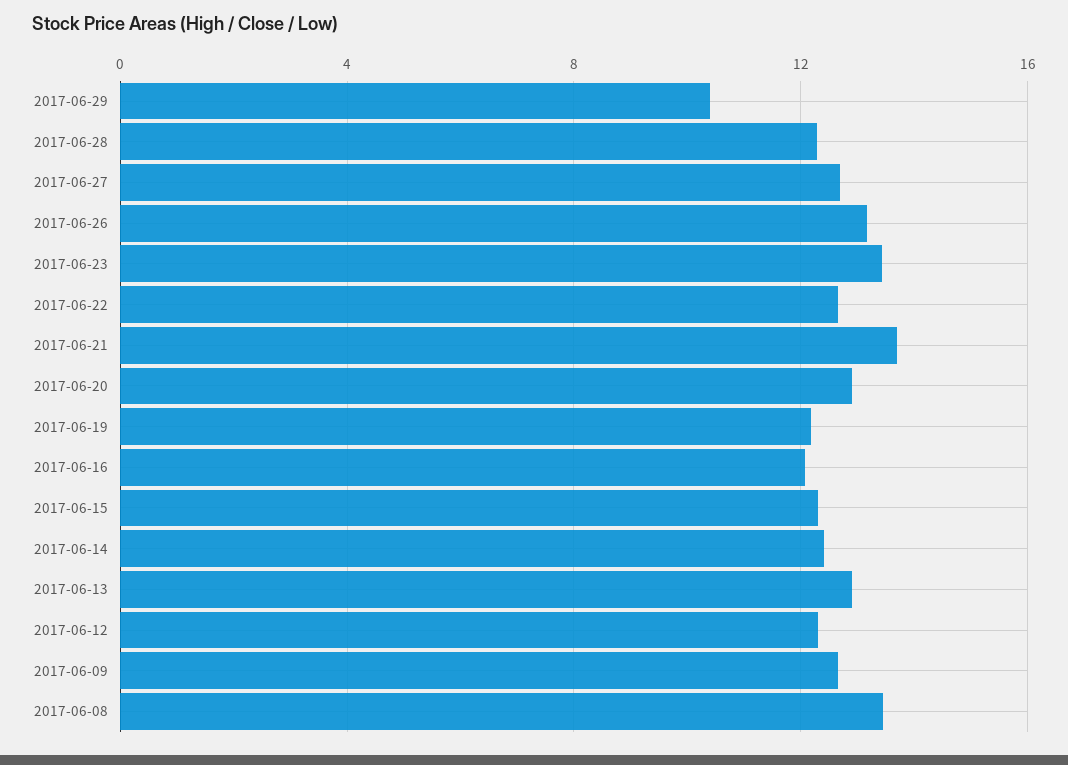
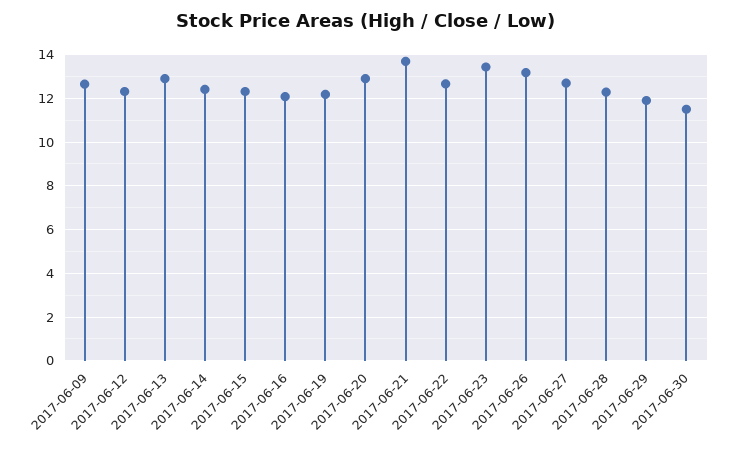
2017-06-29: 10.5 -> 12
2017-06-08: 13.5 -> none
2017-06-30: none -> 11.5

